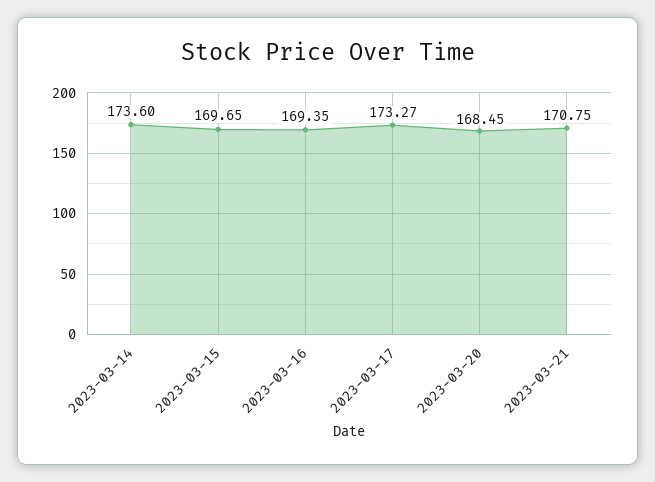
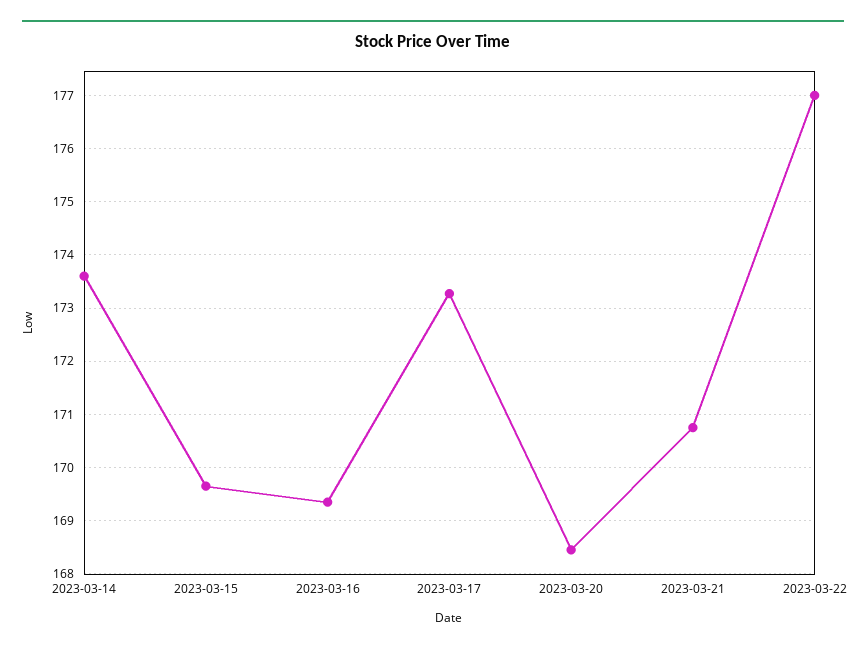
2023-03-22: none -> 177

